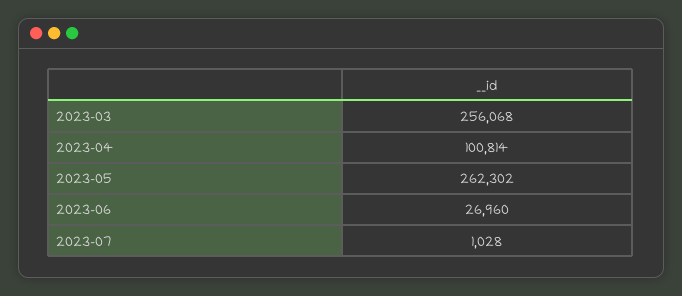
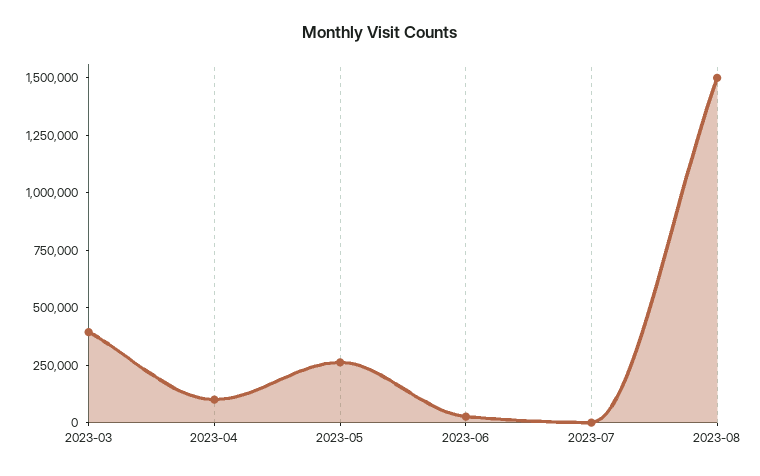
2023-03: 256068 -> 400000
2023-08: none -> 1500000

